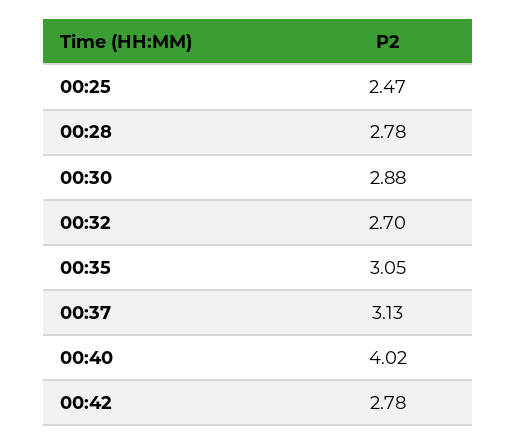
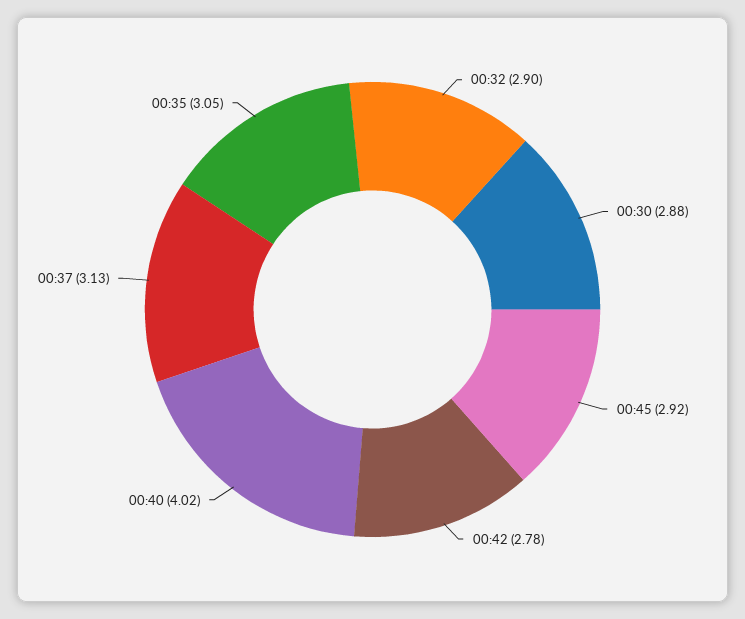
00:25: 2.47 -> none
00:28: 2.78 -> none
00:32: 2.7 -> 2.9
00:45: none -> 2.92

